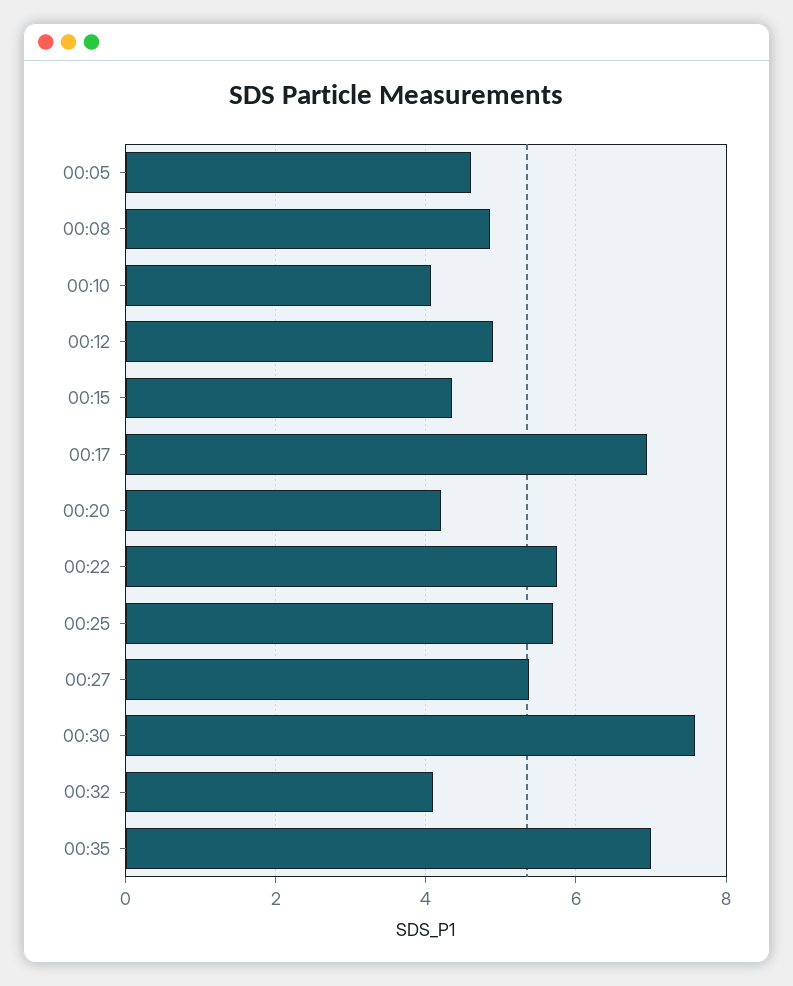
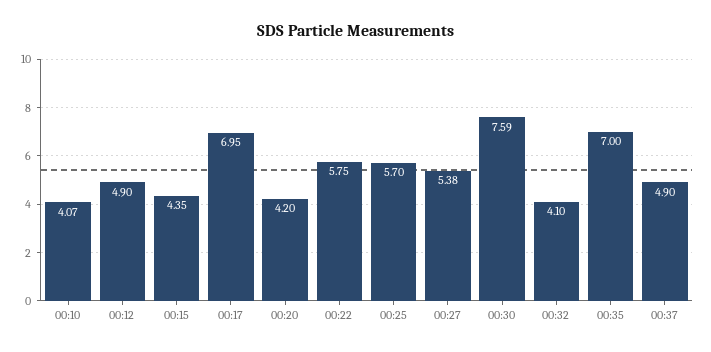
00:05: 4.6 -> none
00:08: 4.8 -> none
00:37: none -> 4.9

